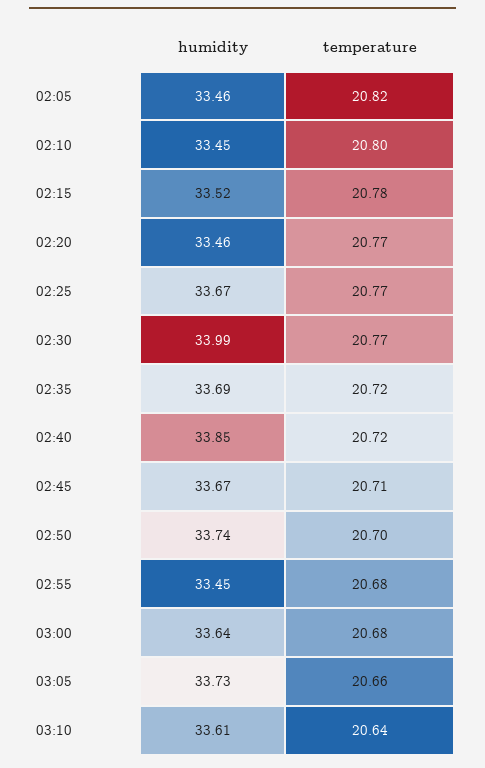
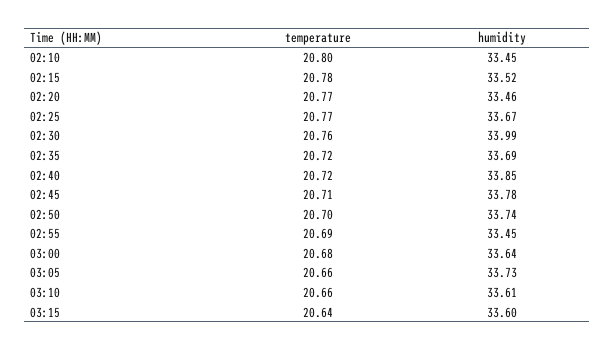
humidity, 02:05: 33.46 -> none
temperature, 02:05: 20.82 -> none
temperature, 02:30: 20.77 -> 20.76
humidity, 02:45: 33.67 -> 33.78
temperature, 02:55: 20.68 -> 20.69
temperature, 03:10: 20.64 -> 20.66
temperature, 03:15: none -> 20.64
humidity, 03:15: none -> 33.6

